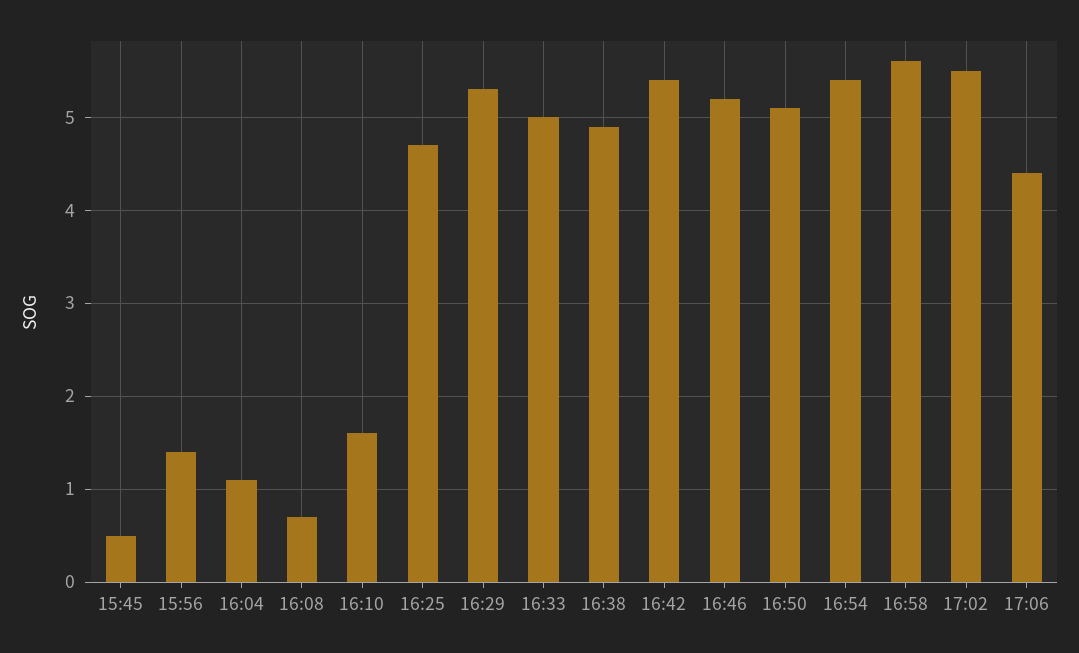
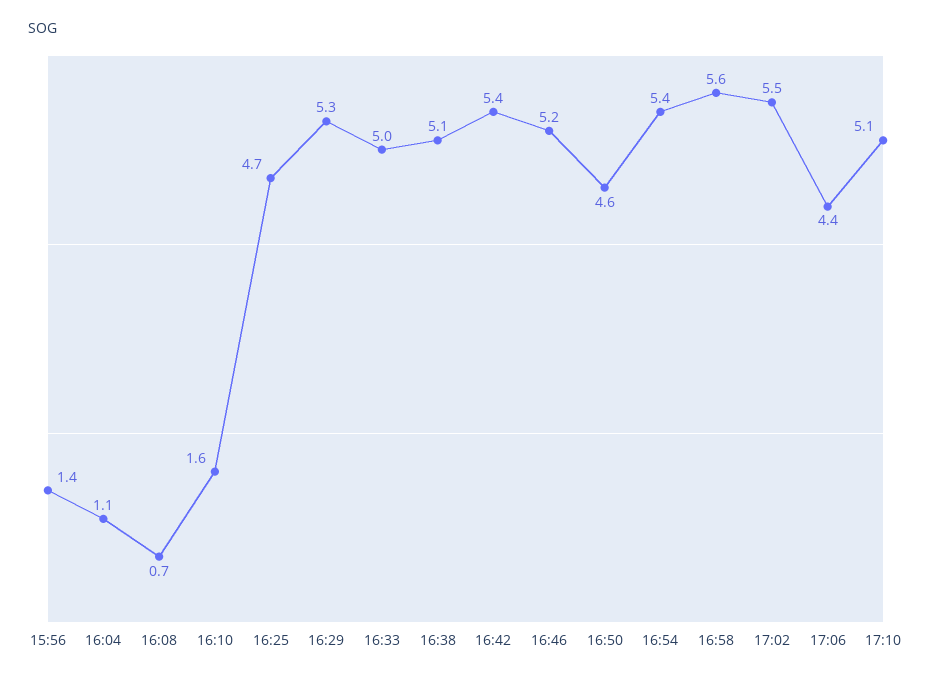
15:45: 0.5 -> none
16:38: 4.9 -> 5.1
16:50: 5.1 -> 4.6
17:10: none -> 5.1

